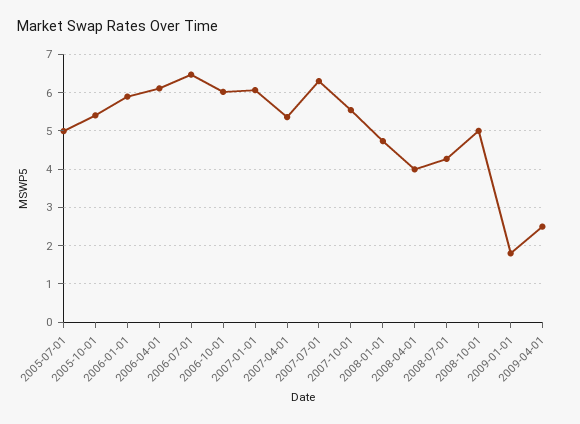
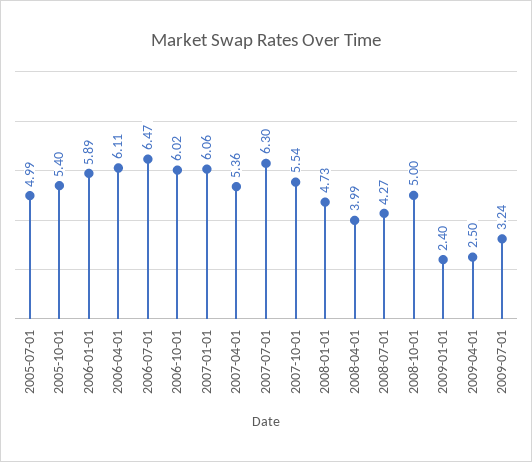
2009-01-01: 1.8 -> 2.4
2009-07-01: none -> 3.24

